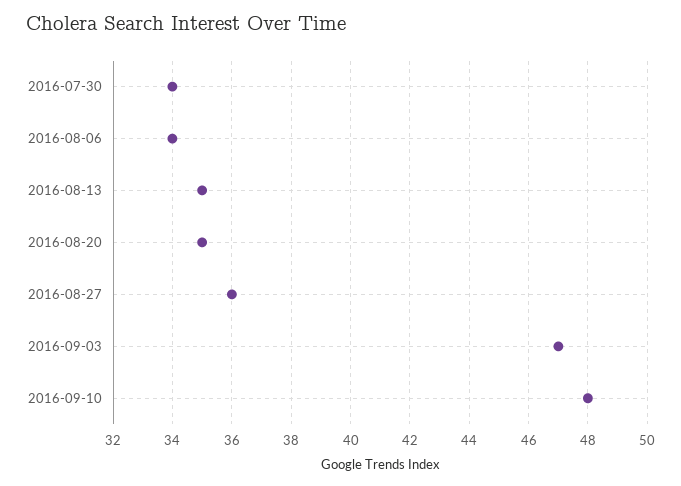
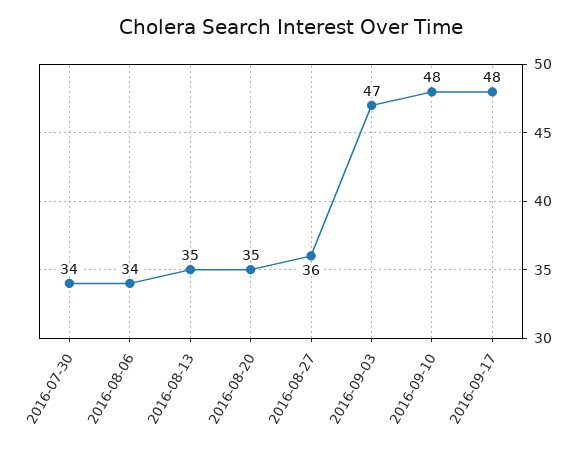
2016-09-17: none -> 48

